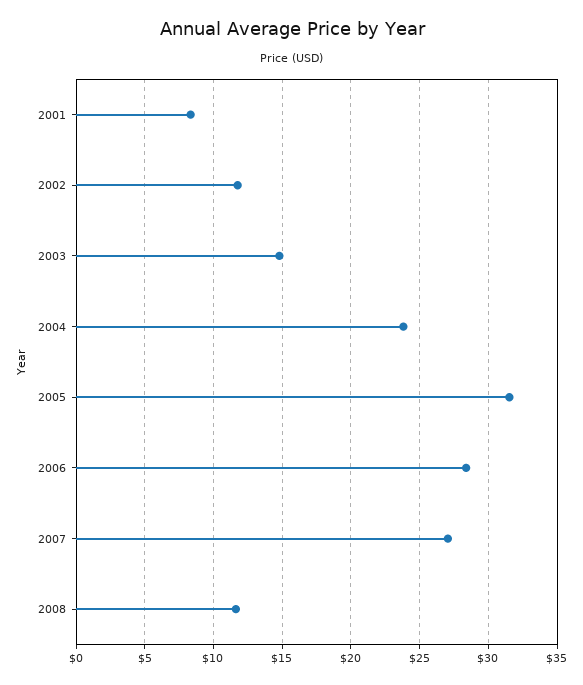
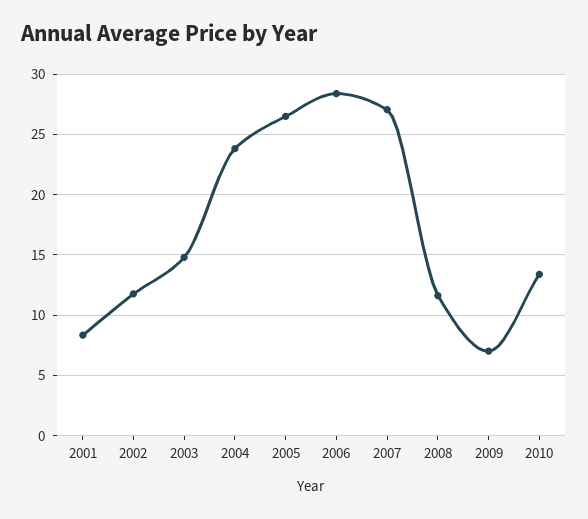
2005: 31.5 -> 26.5
2009: none -> 7
2010: none -> 13.5

